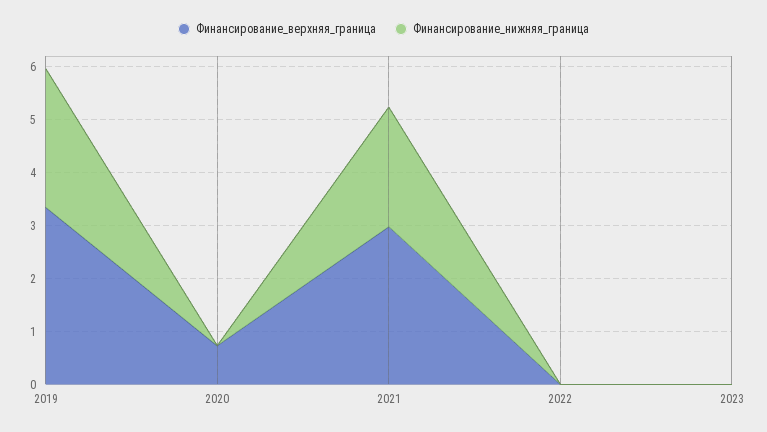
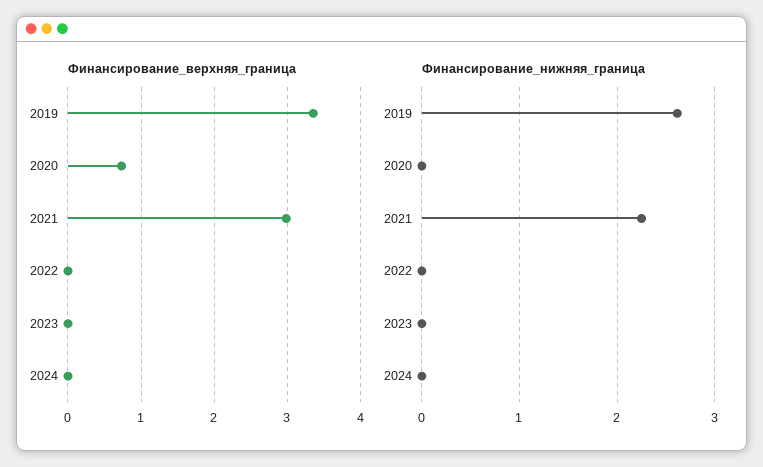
Финансирование_верхняя_граница, 2024: none -> 0
Финансирование_нижняя_граница, 2024: none -> 0

